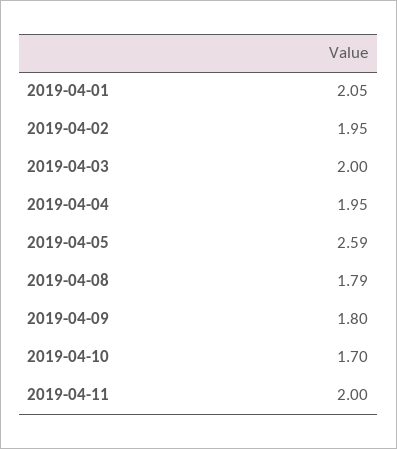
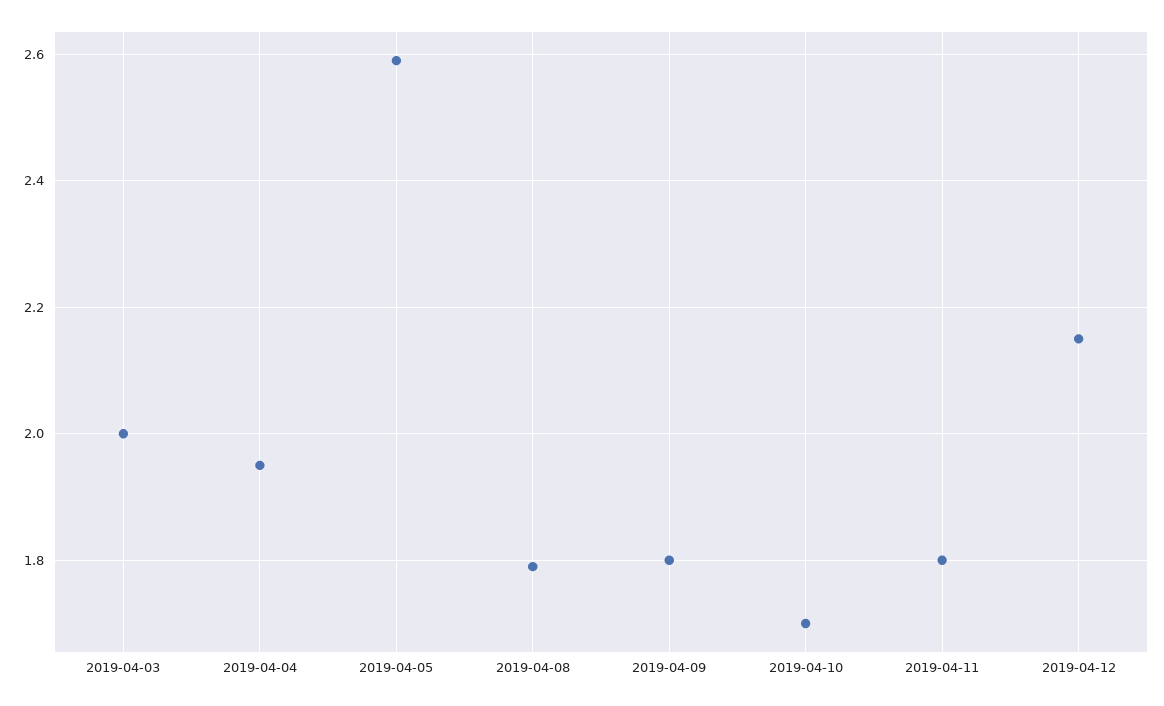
2019-04-01: 2.05 -> none
2019-04-02: 1.95 -> none
2019-04-11: 2 -> 1.8
2019-04-12: none -> 2.15

